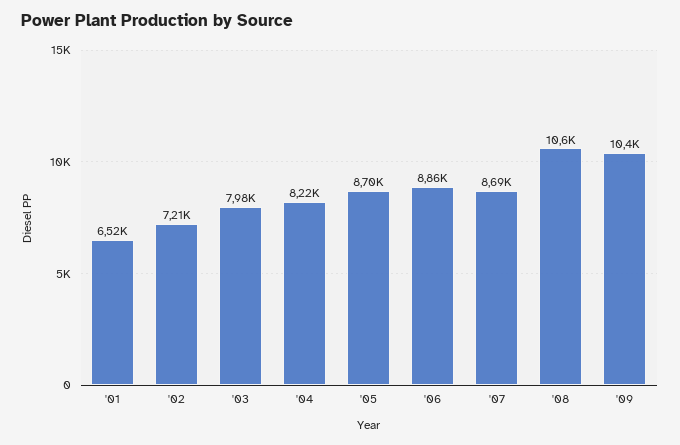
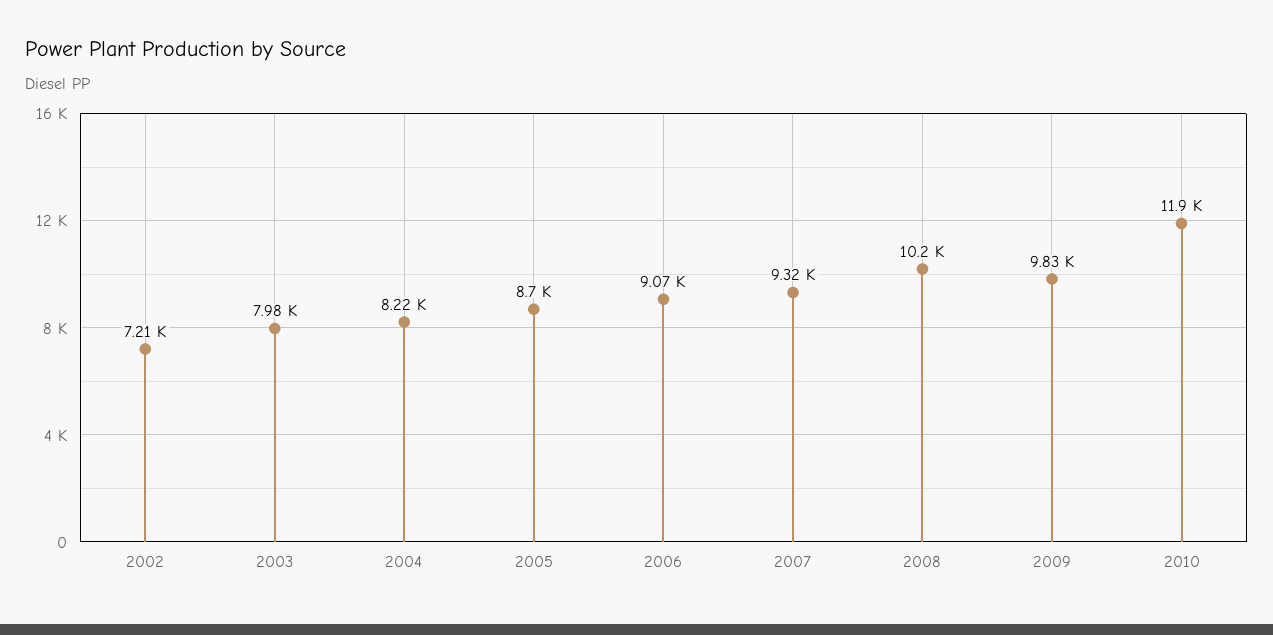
'01: 6520 -> none
'06: 8860 -> 9070
'07: 8690 -> 9320
'08: 10600 -> 10200
'09: 10400 -> 9830
2010: none -> 11900

